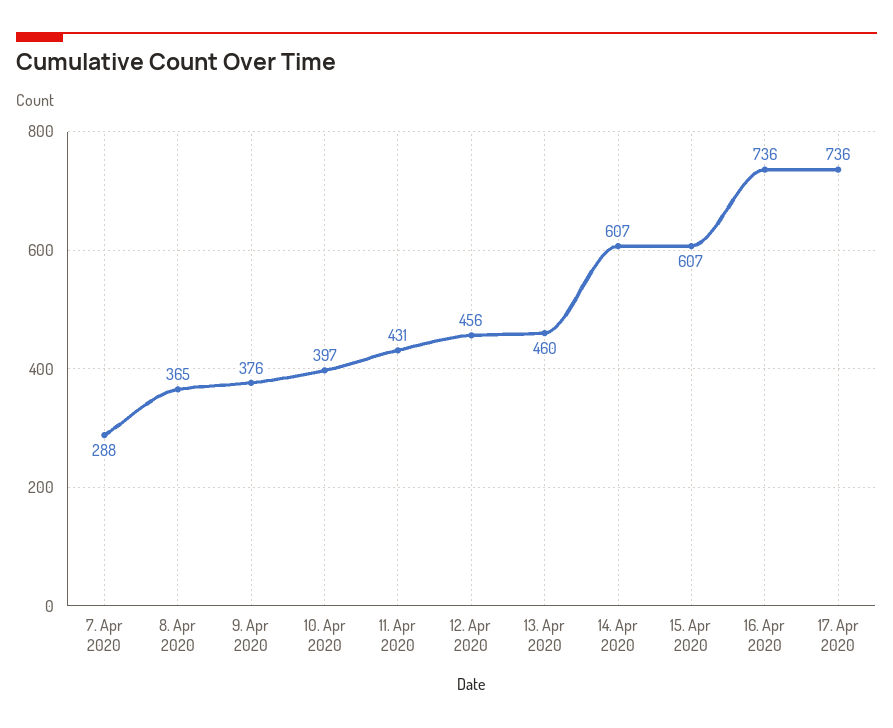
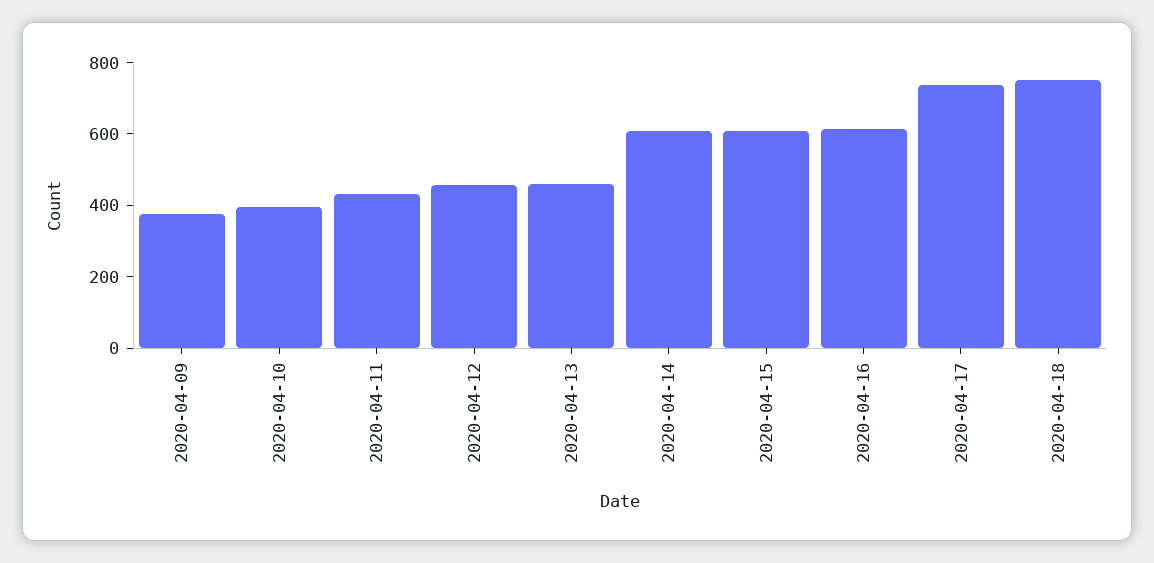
7. Apr 2020: 288 -> none
8. Apr 2020: 365 -> none
16. Apr 2020: 736 -> 600
2020-04-18: none -> 750

